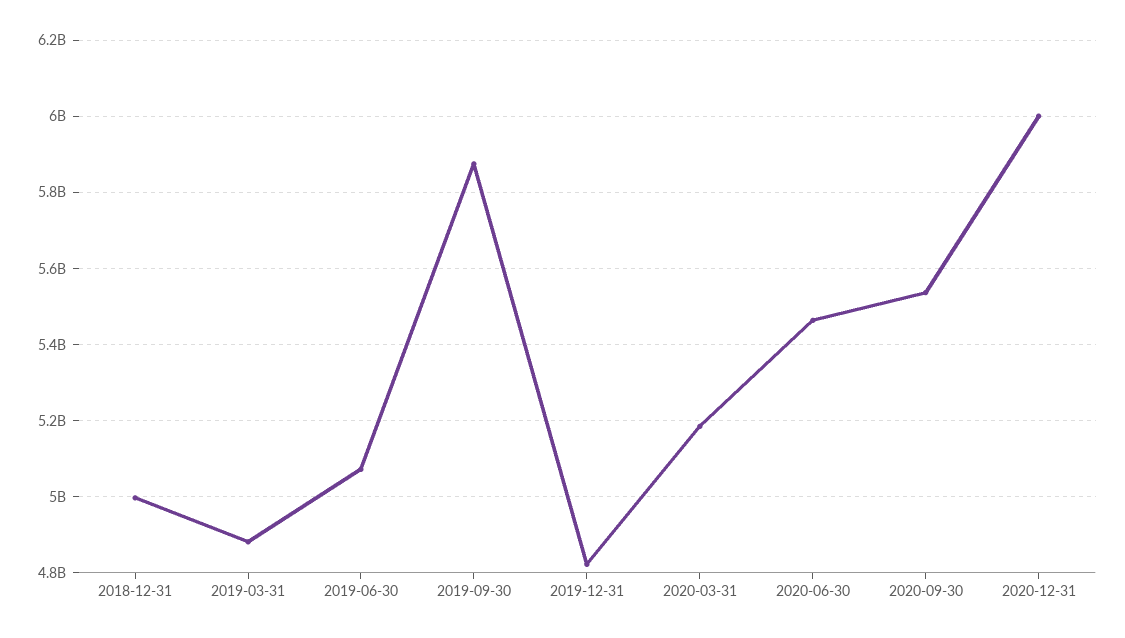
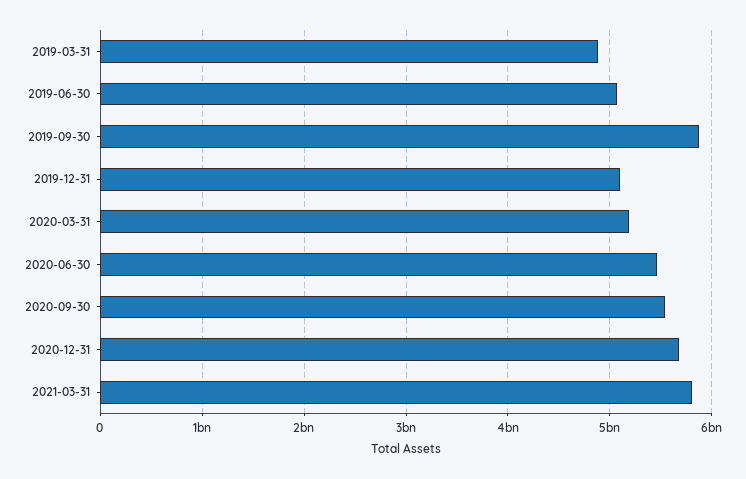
2018-12-31: 5000000000 -> none
2019-12-31: 4820000000 -> 5100000000
2020-12-31: 6000000000 -> 5700000000
2021-03-31: none -> 5800000000

